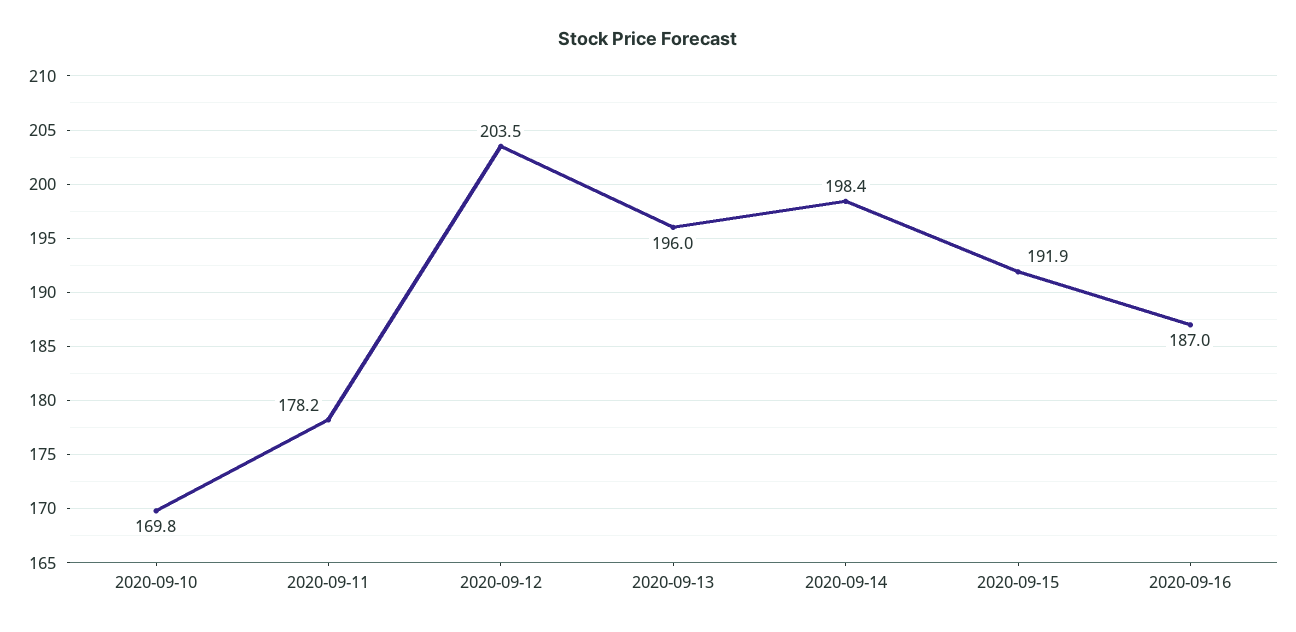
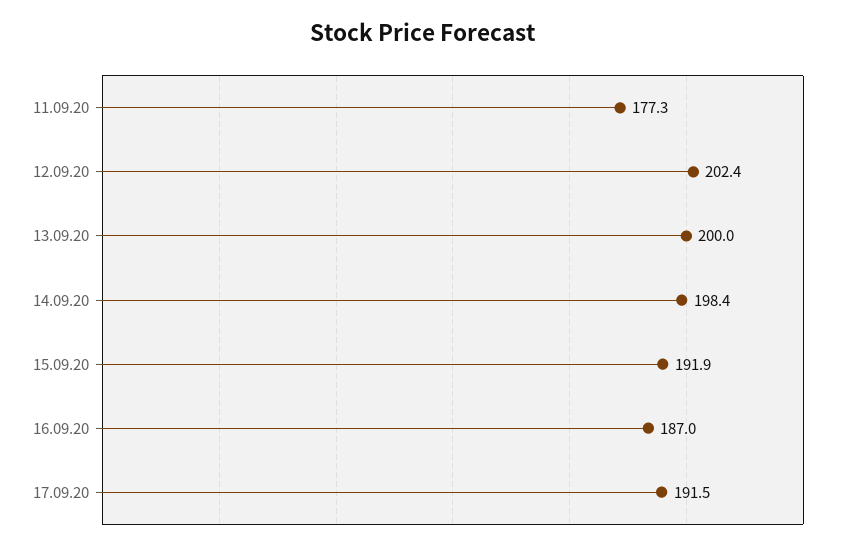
2020-09-10: 169.8 -> none
2020-09-11: 178.2 -> 177.3
2020-09-12: 203.5 -> 202.4
2020-09-13: 196 -> 200
17.09.20: none -> 191.5

